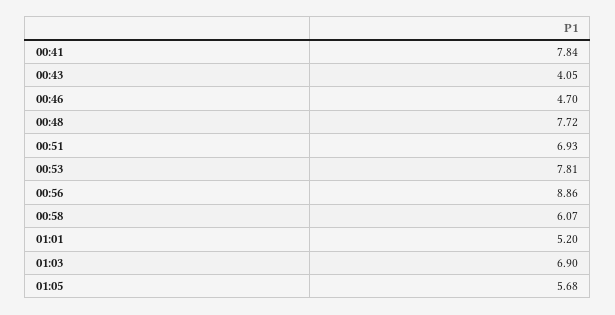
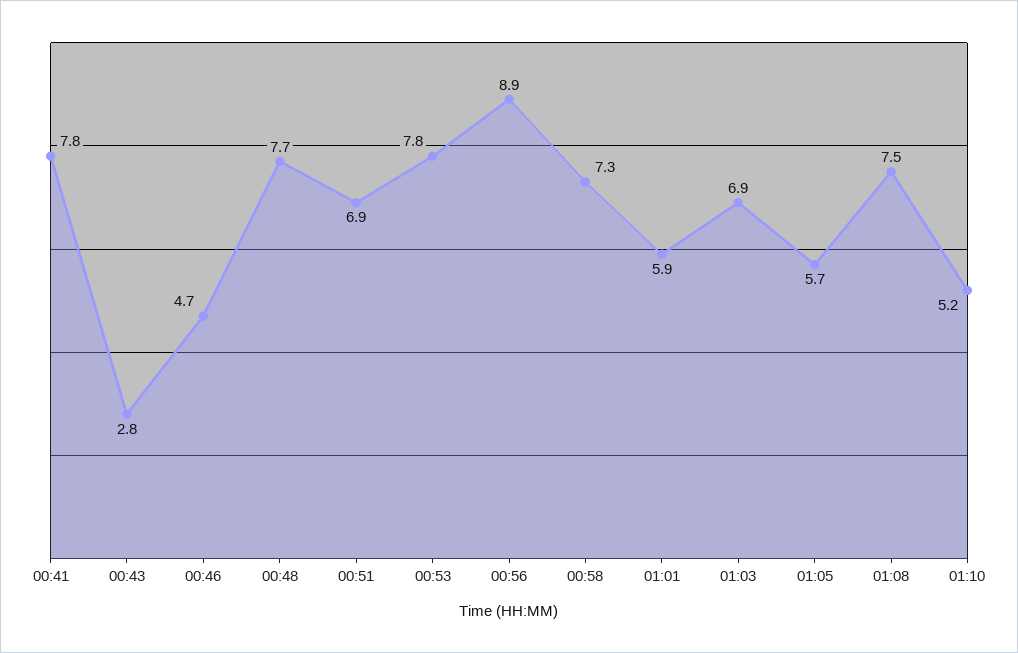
00:43: 4.05 -> 2.8
00:58: 6.07 -> 7.3
01:01: 5.2 -> 5.9
01:08: none -> 7.5
01:10: none -> 5.2

